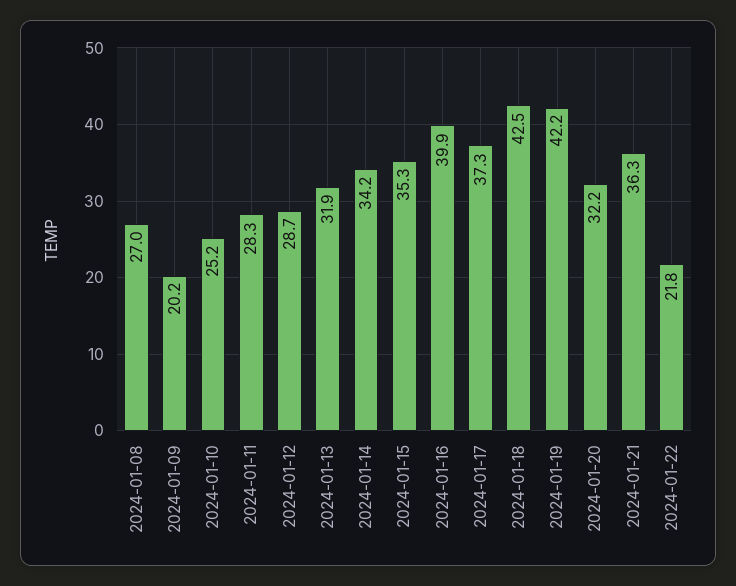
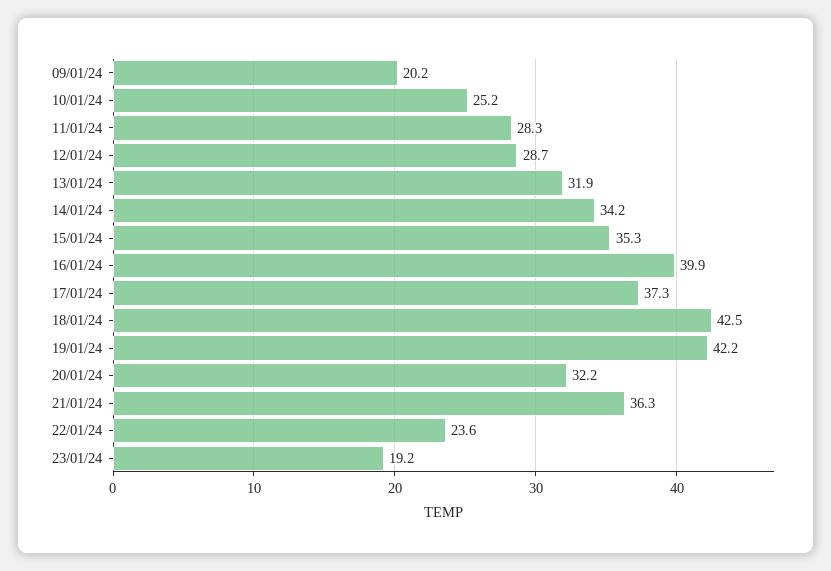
2024-01-08: 27 -> none
2024-01-22: 21.8 -> 23.6
23/01/24: none -> 19.2

